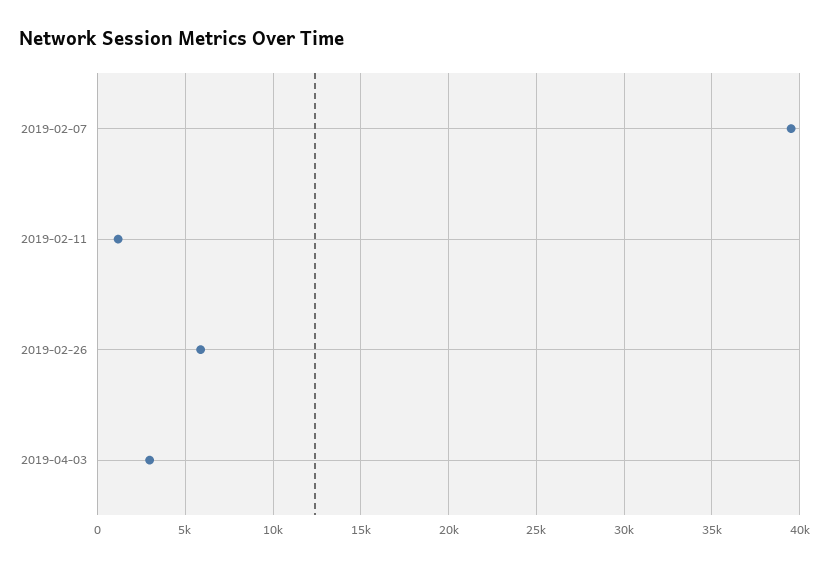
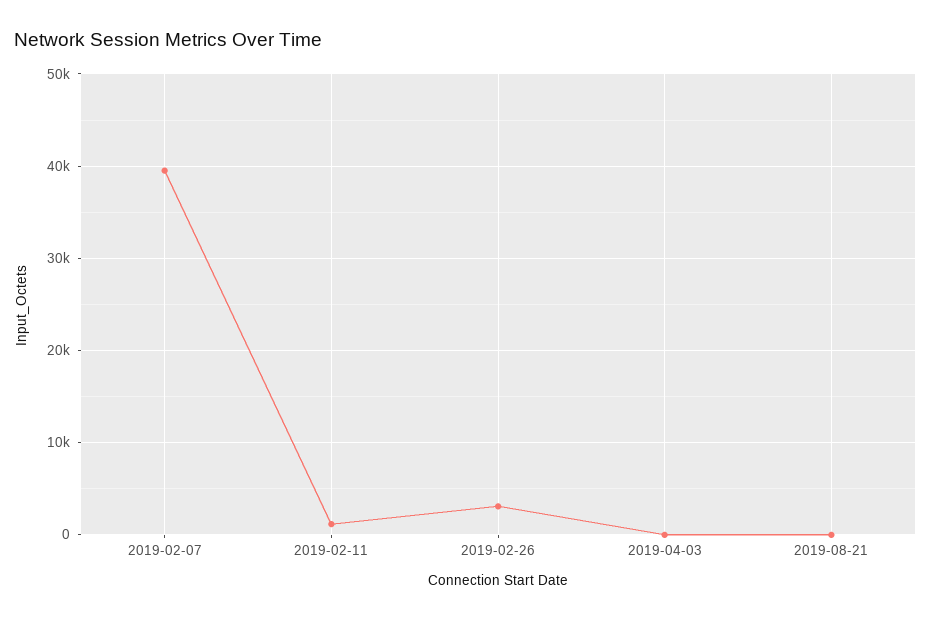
2019-02-26: 6000 -> 3000
2019-04-03: 3000 -> 0
2019-08-21: none -> 0

